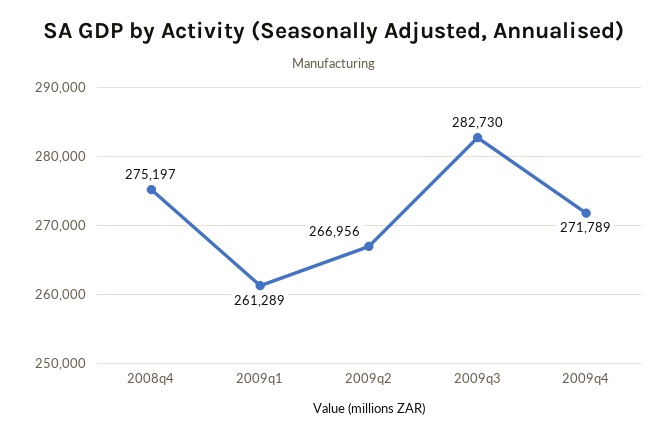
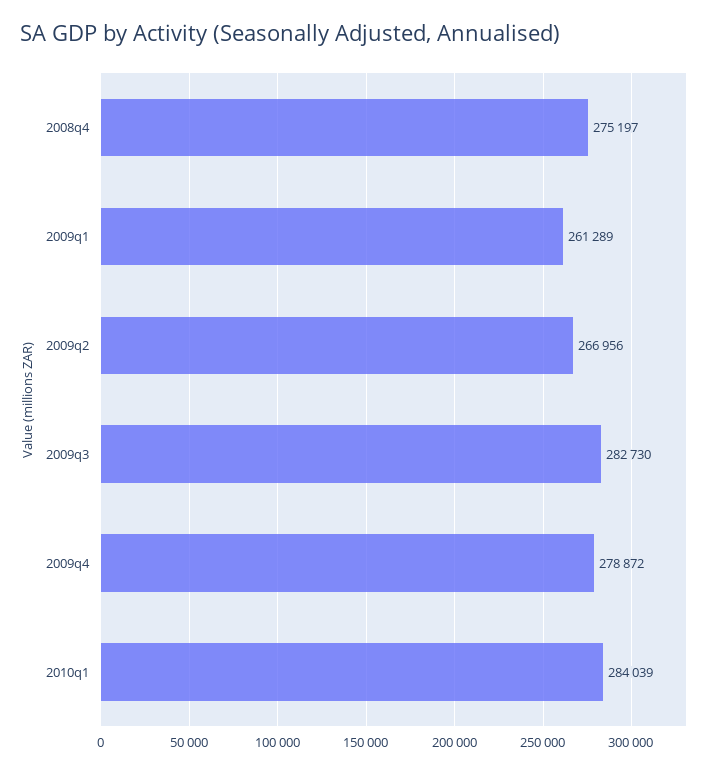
2009q4: 271789 -> 278872
2010q1: none -> 284039

